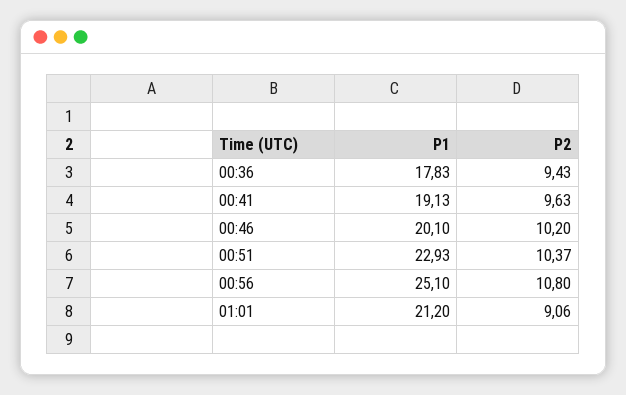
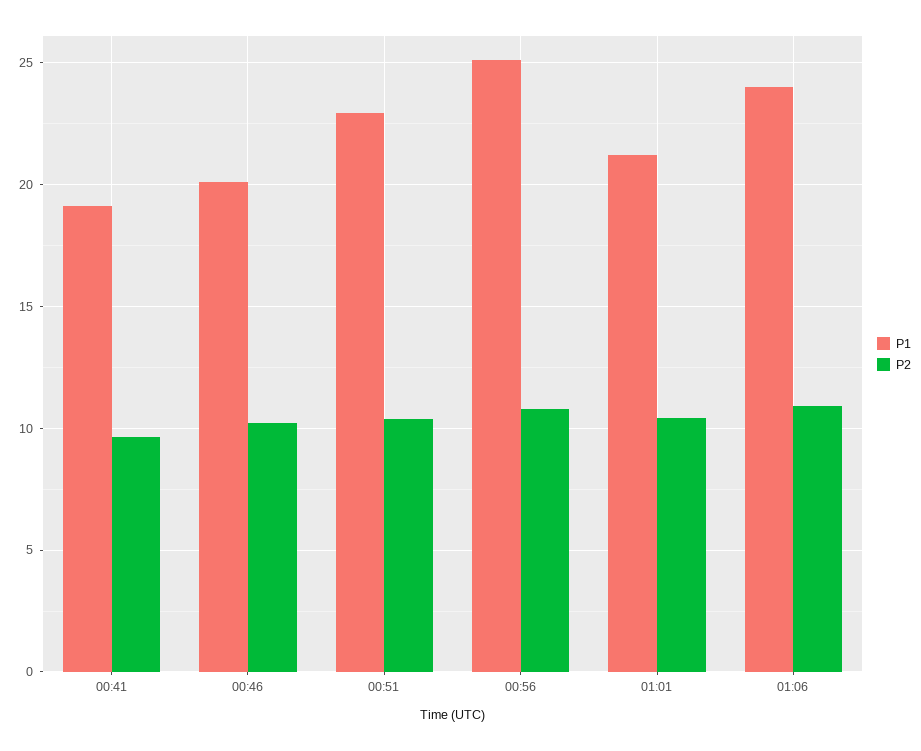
P1, 00:36: 17.83 -> none
P2, 00:36: 9.43 -> none
P2, 01:01: 9.06 -> 10.5
P1, 01:06: none -> 24
P2, 01:06: none -> 11

